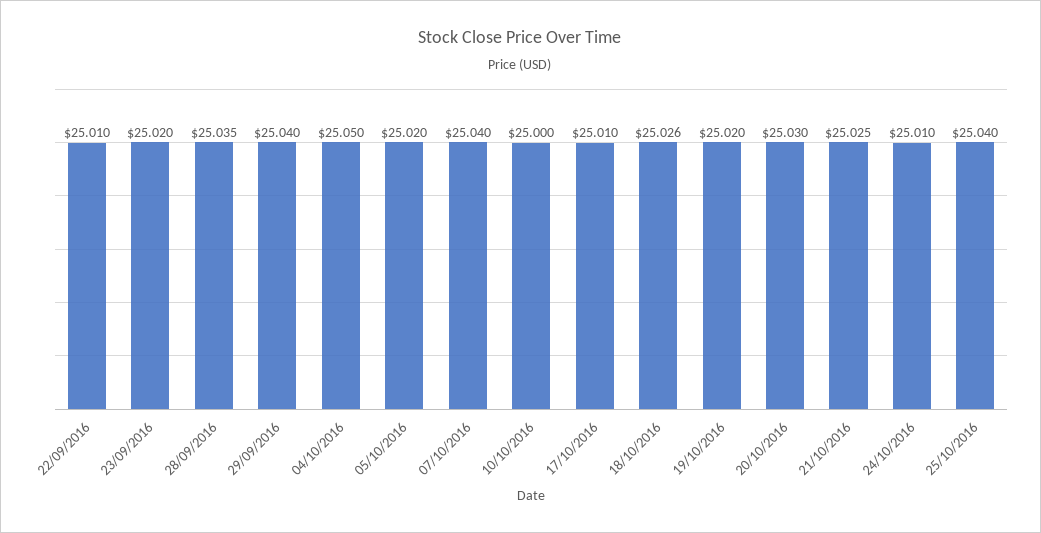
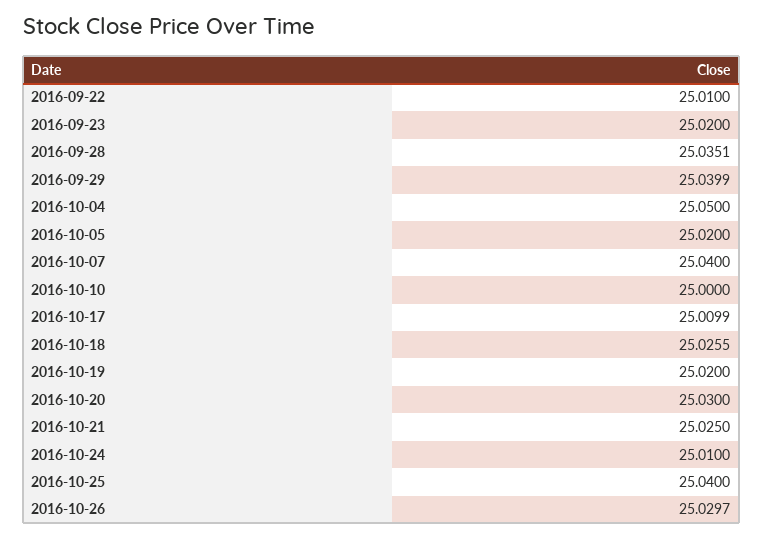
2016-10-26: none -> 25.0297

